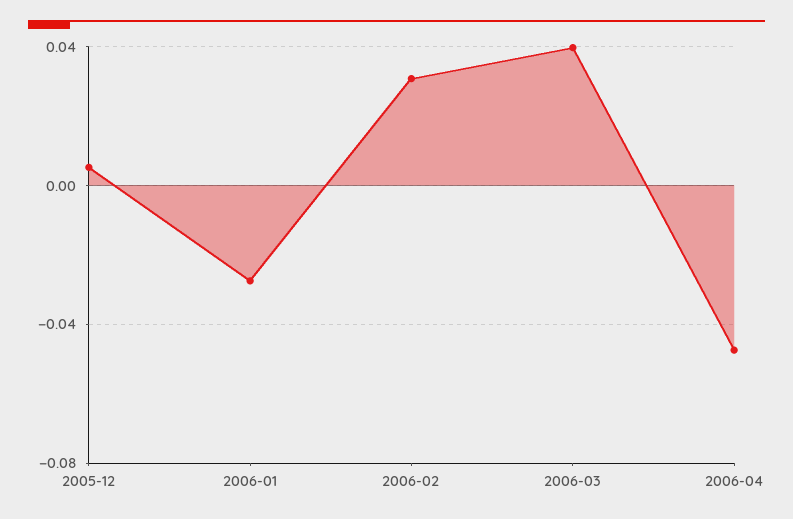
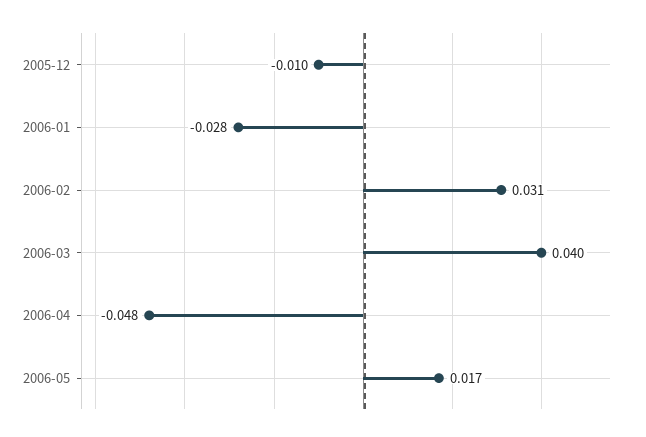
2005-12: 0.005 -> -0.01
2006-05: none -> 0.017

